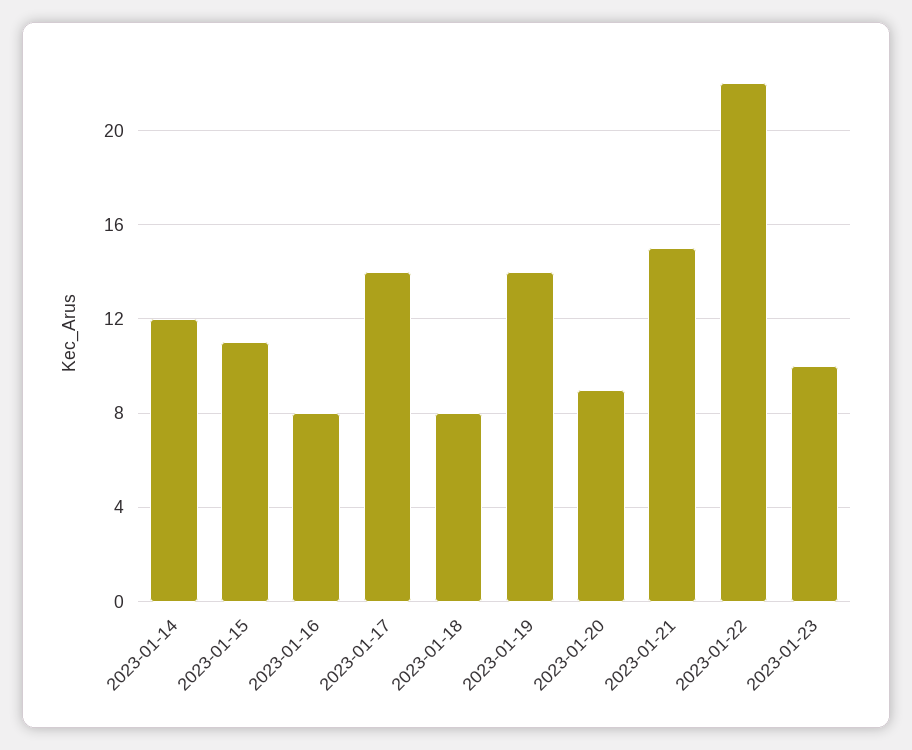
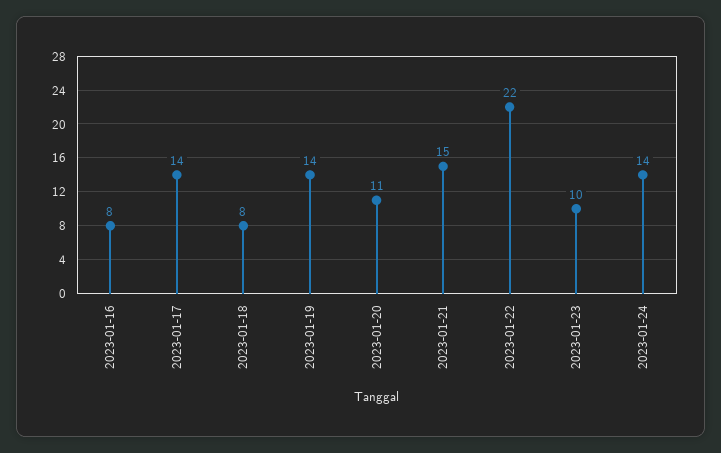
2023-01-14: 12 -> none
2023-01-15: 11 -> none
2023-01-20: 9 -> 11
2023-01-24: none -> 14

